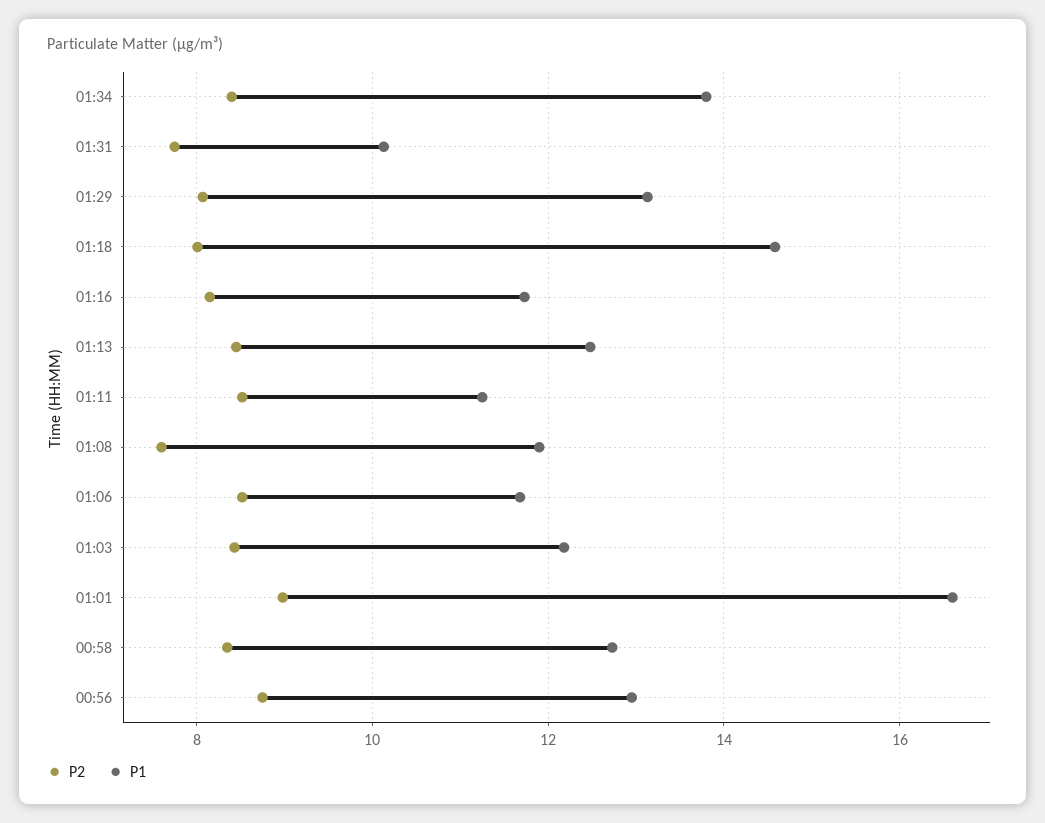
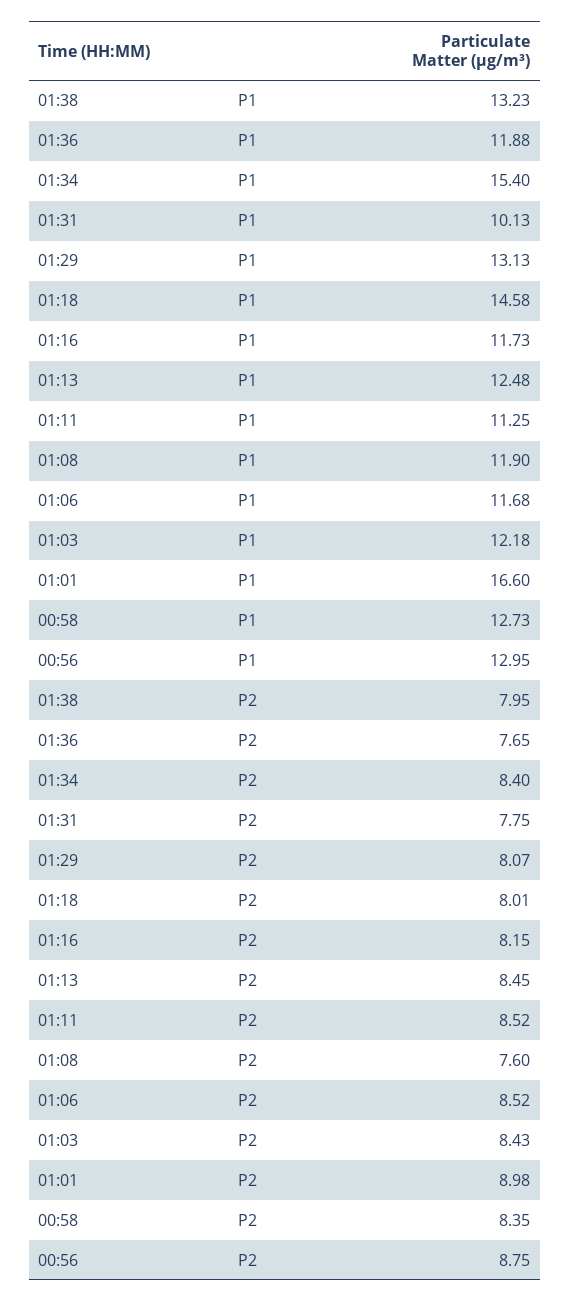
P1, 01:34: 13.8 -> 15.4
P1, 01:38: none -> 13.23
P1, 01:36: none -> 11.88
P2, 01:38: none -> 7.95
P2, 01:36: none -> 7.65

